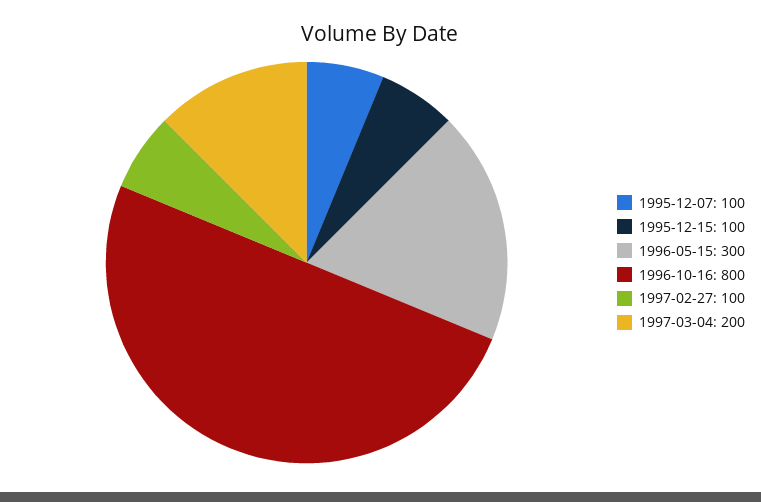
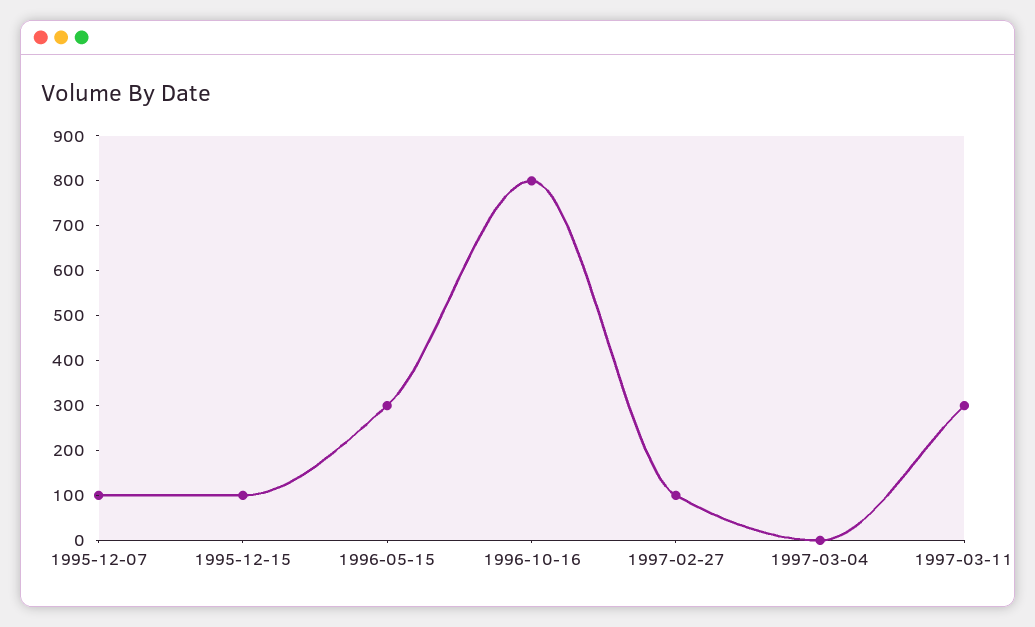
1997-03-04: 200 -> 0
1997-03-11: none -> 300

